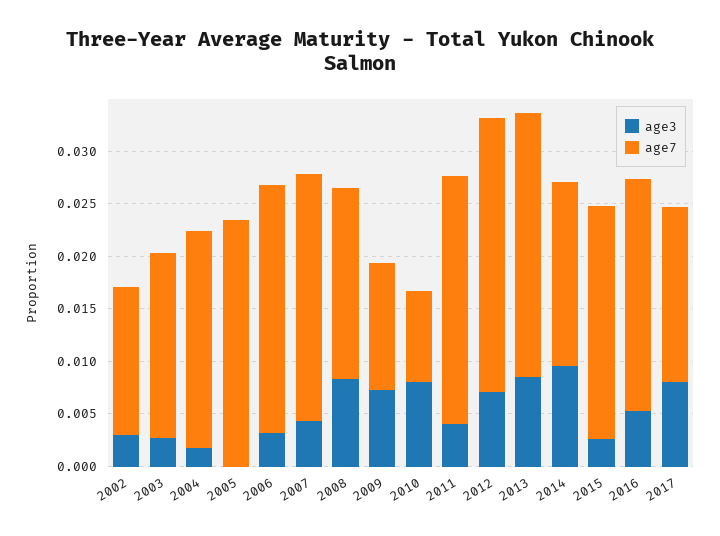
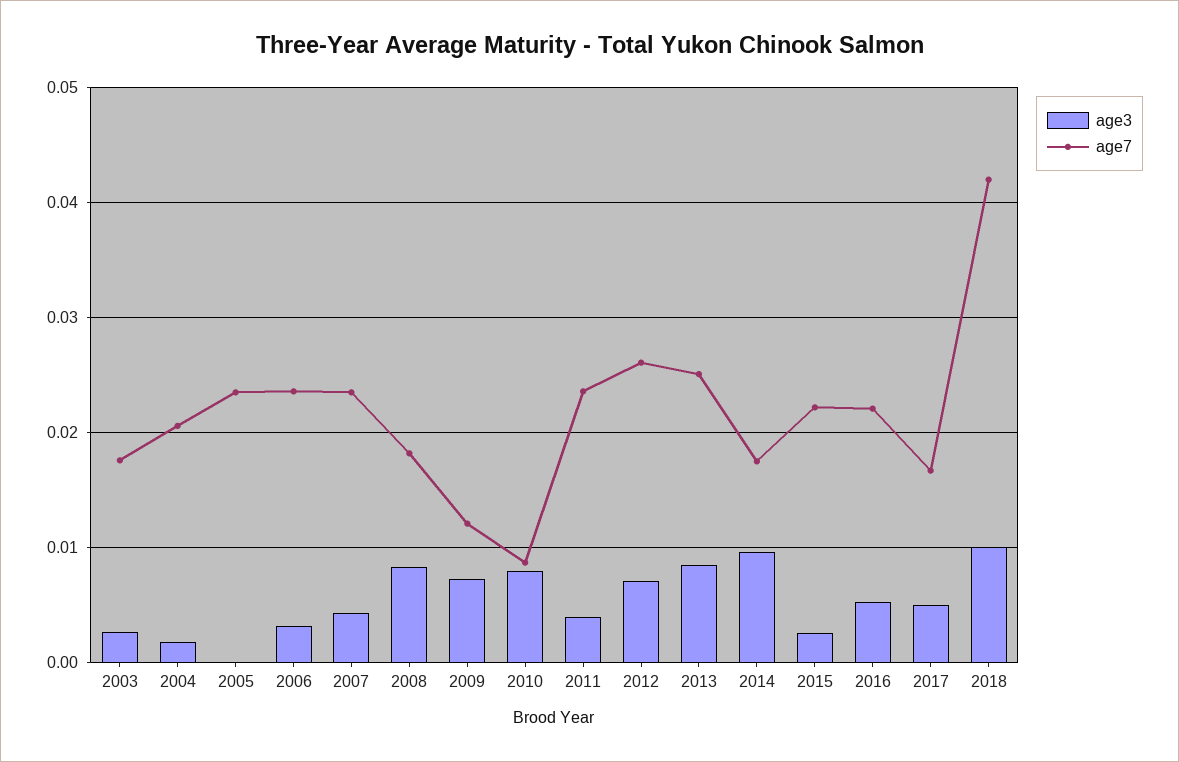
age3, 2002: 0.003 -> none
age7, 2002: 0.014 -> none
age3, 2017: 0.008 -> 0.005
age3, 2018: none -> 0.01
age7, 2018: none -> 0.042

